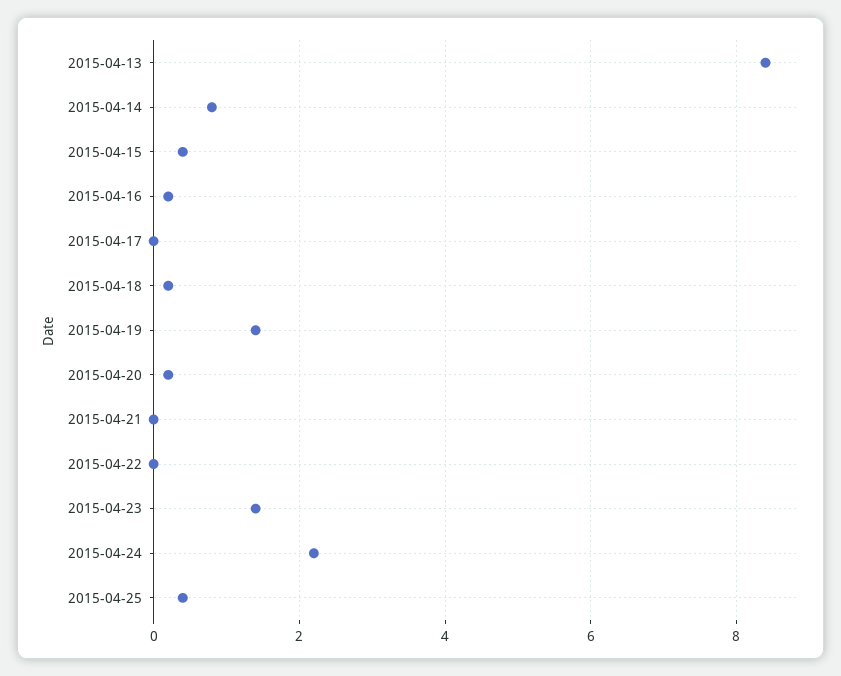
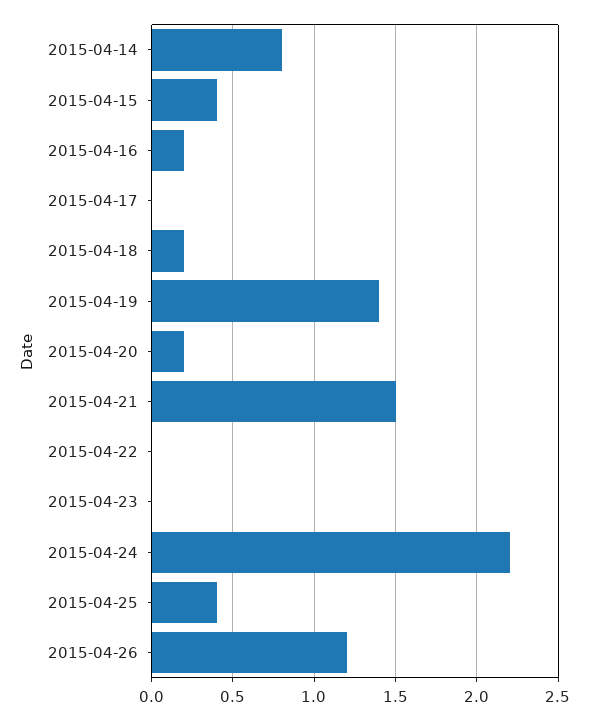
2015-04-13: 8.5 -> none
2015-04-21: 0 -> 1.5
2015-04-23: 1.5 -> 0
2015-04-26: none -> 1.2

